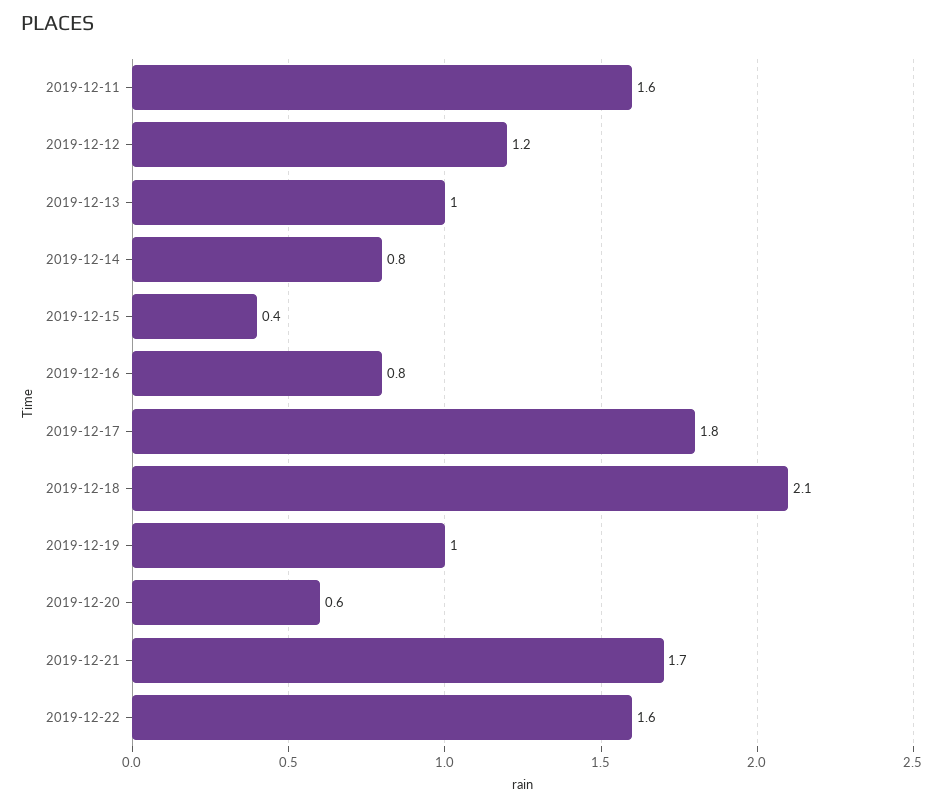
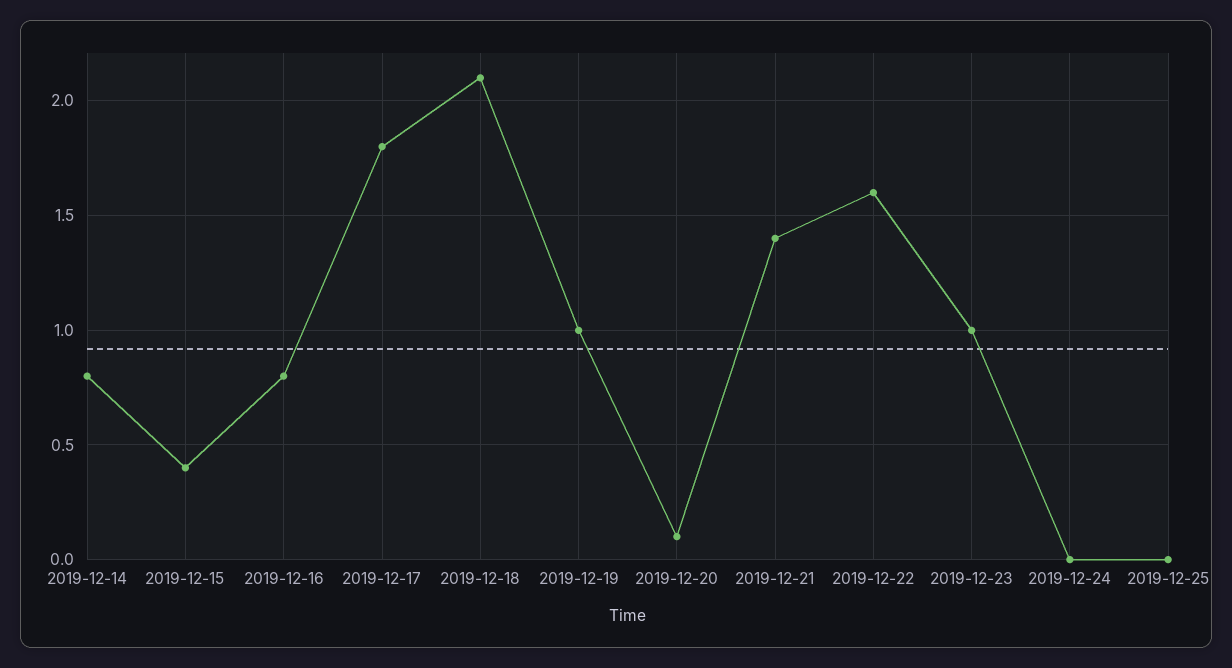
2019-12-11: 1.6 -> none
2019-12-12: 1.2 -> none
2019-12-13: 1 -> none
2019-12-20: 0.6 -> 0.1
2019-12-21: 1.7 -> 1.4
2019-12-23: none -> 1
2019-12-24: none -> 0
2019-12-25: none -> 0

